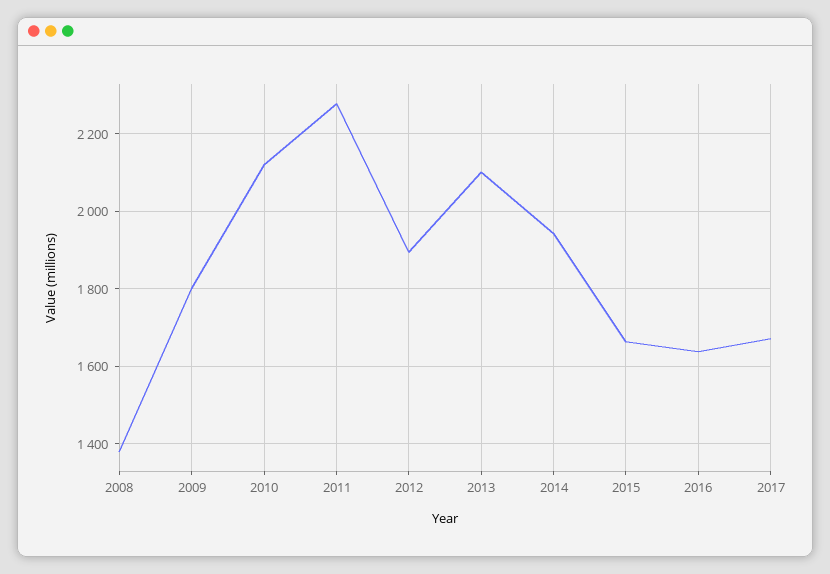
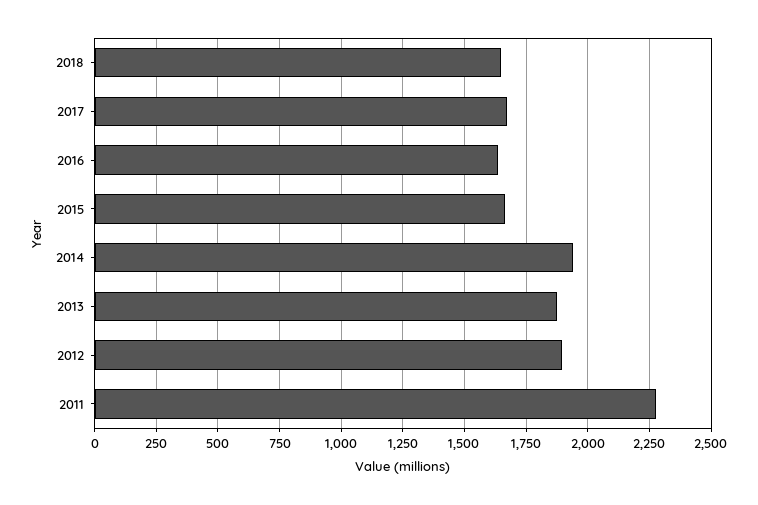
2008: 1380 -> none
2009: 1800 -> none
2010: 2120 -> none
2013: 2100 -> 1875
2018: none -> 1650

